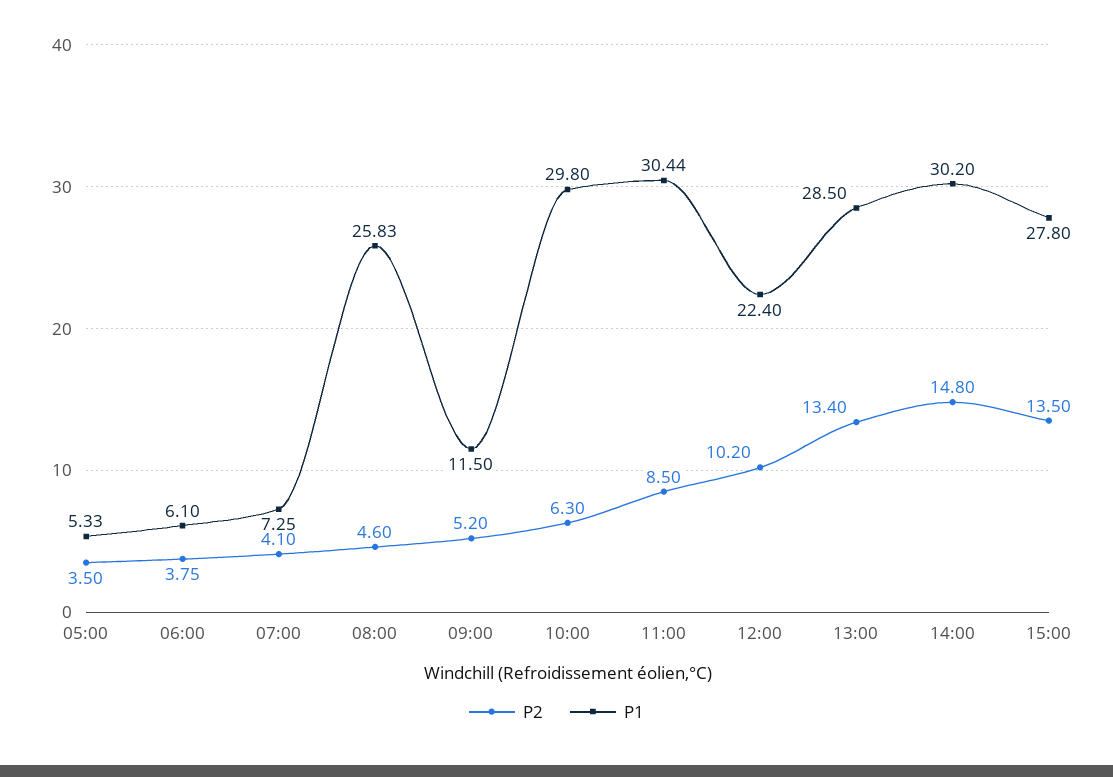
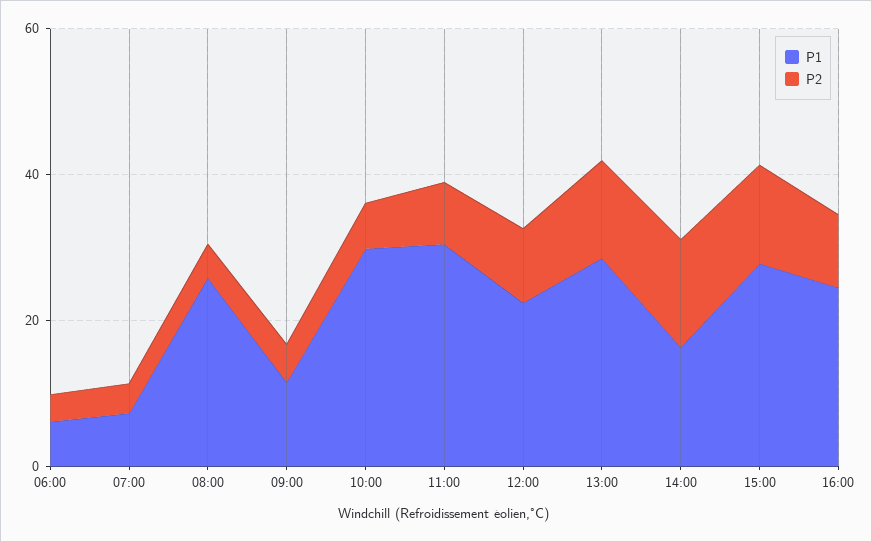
P2, 05:00: 3.5 -> none
P1, 05:00: 5.33 -> none
P1, 14:00: 30.2 -> 15
P1, 16:00: none -> 25
P2, 16:00: none -> 10

